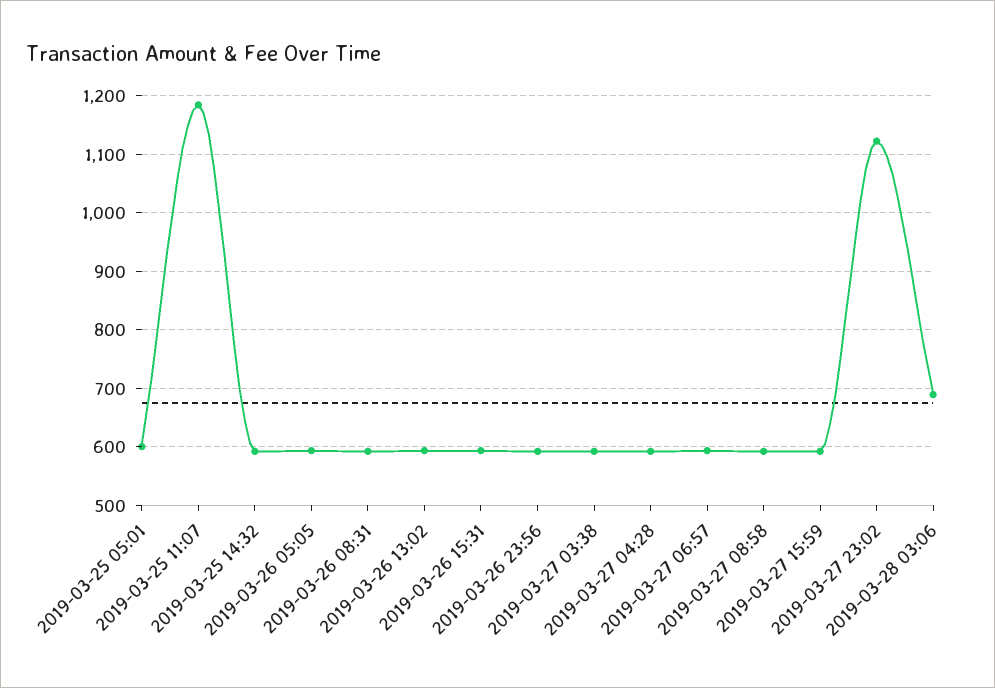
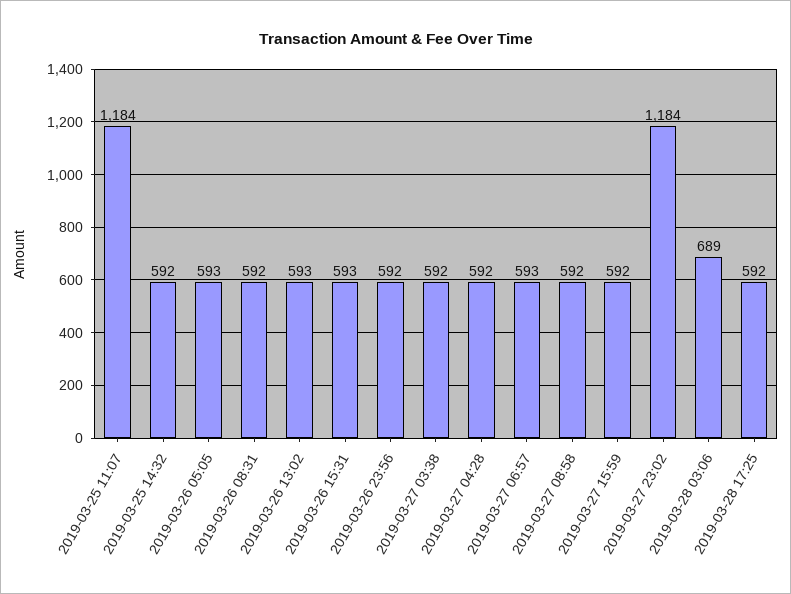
2019-03-25 05:01: 600 -> none
2019-03-27 23:02: 1120 -> 1184
2019-03-28 17:25: none -> 592

